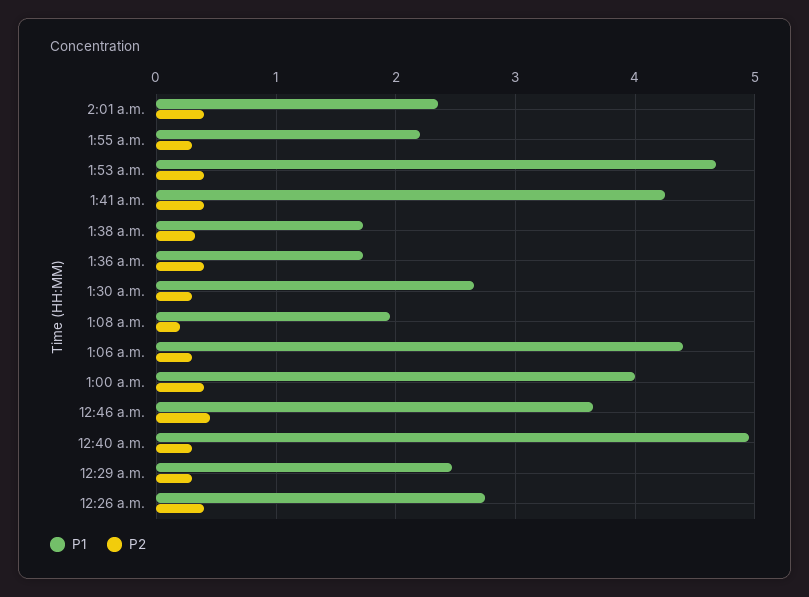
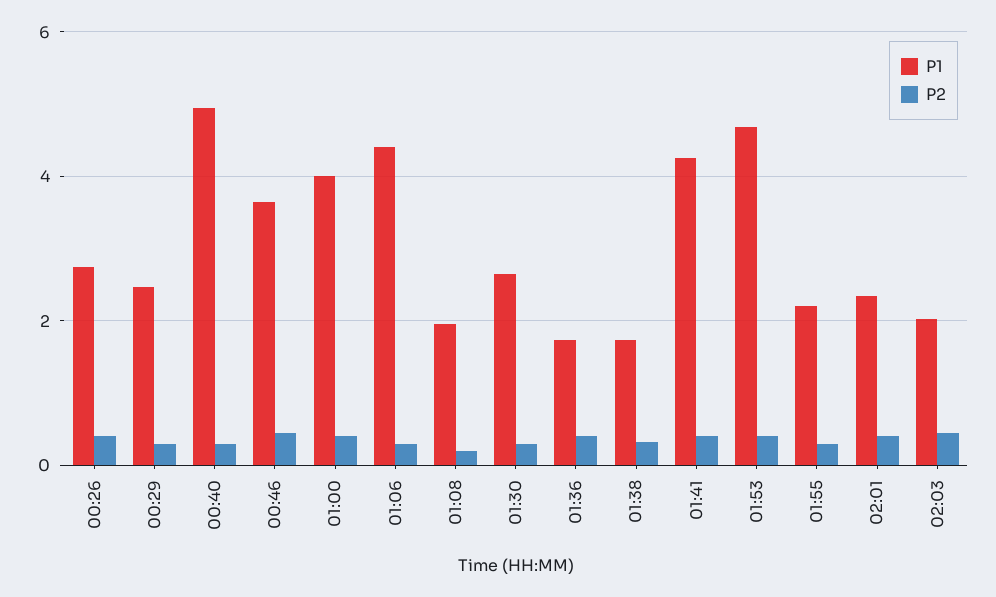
P1, 02:03: none -> 2
P2, 02:03: none -> 0.4

